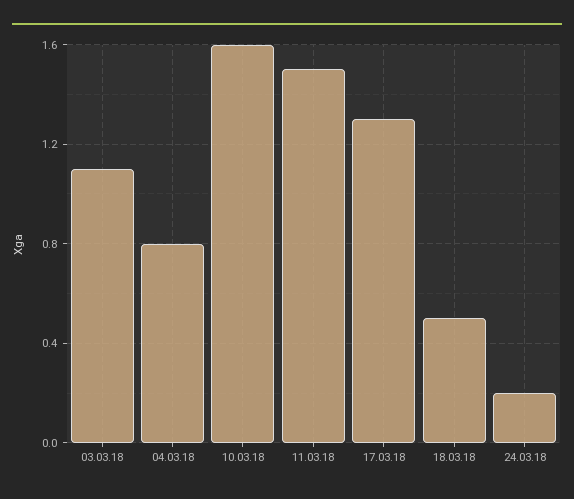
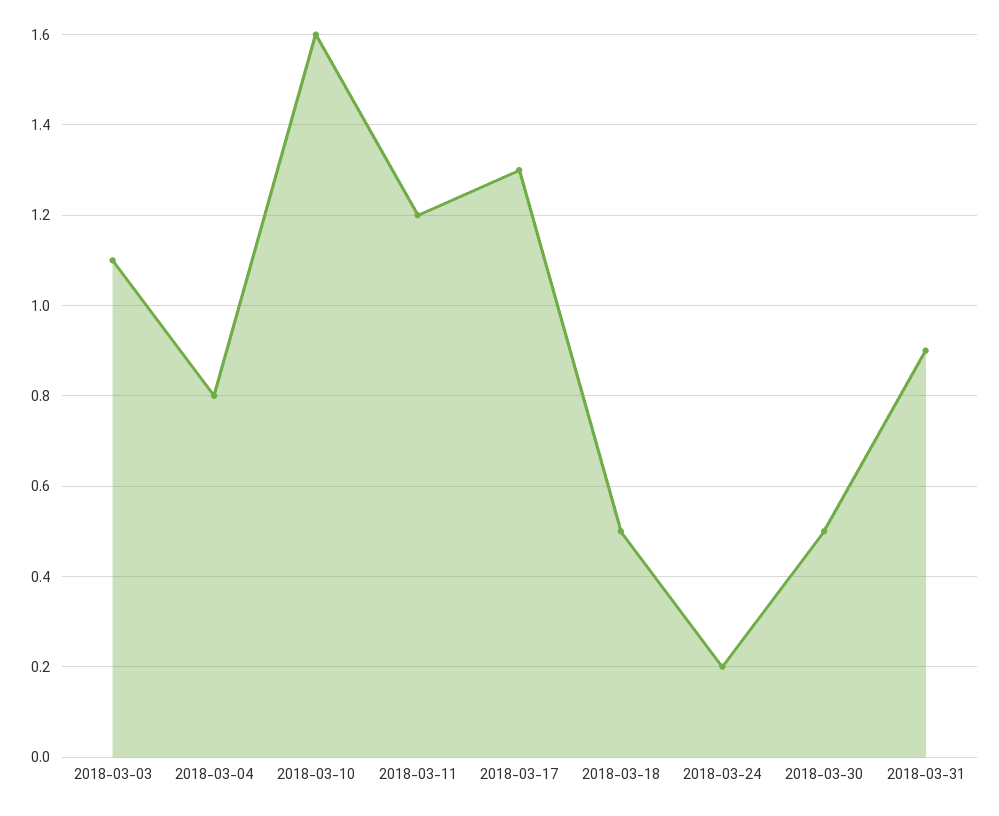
11.03.18: 1.5 -> 1.2
2018-03-30: none -> 0.5
2018-03-31: none -> 0.9

